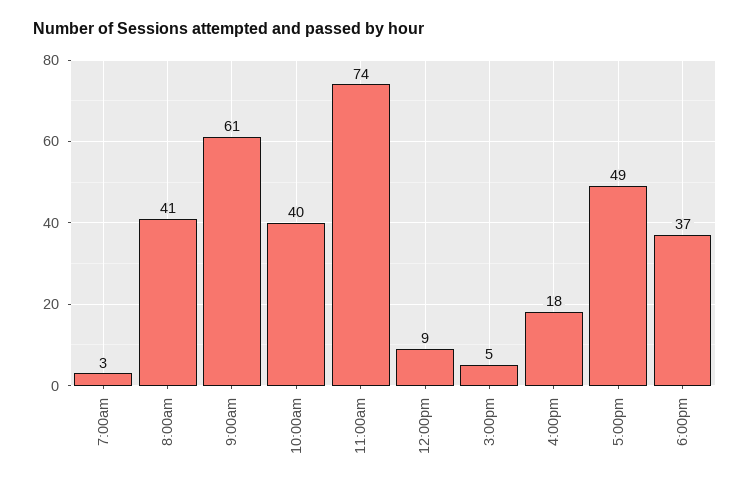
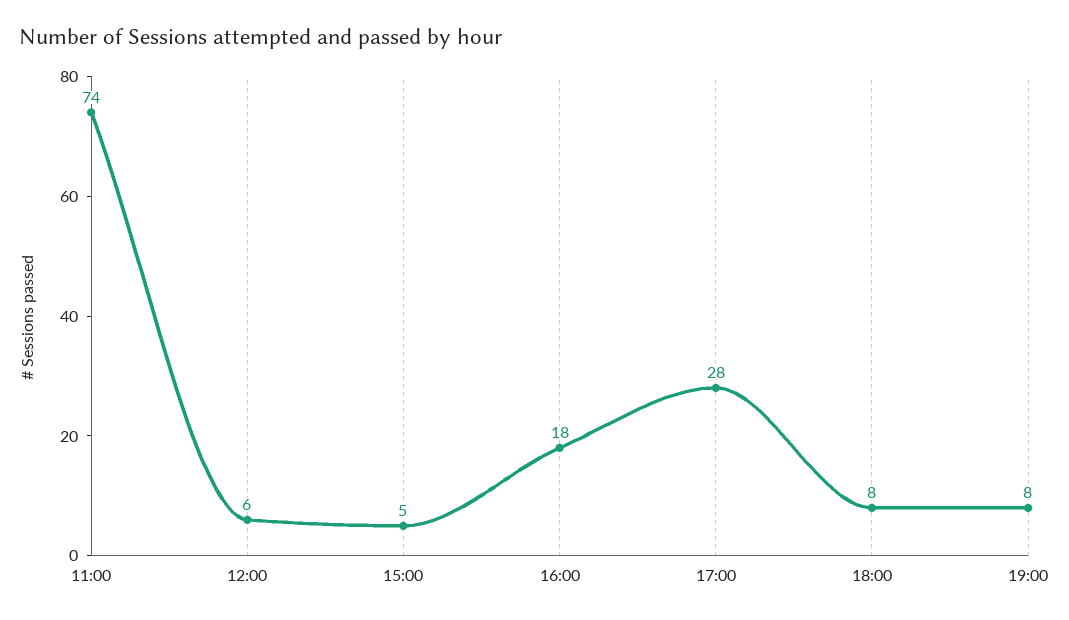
7:00am: 3 -> none
8:00am: 41 -> none
9:00am: 61 -> none
10:00am: 40 -> none
12:00pm: 9 -> 6
5:00pm: 49 -> 28
6:00pm: 37 -> 8
19:00: none -> 8

